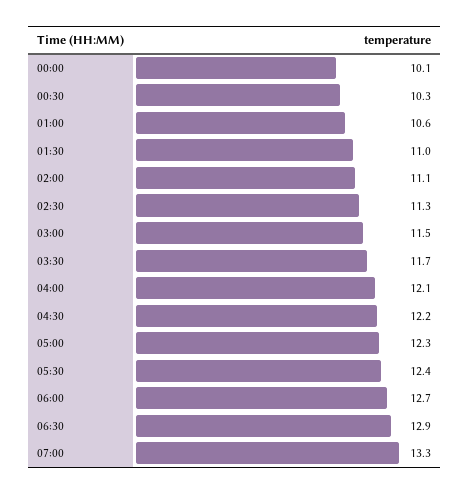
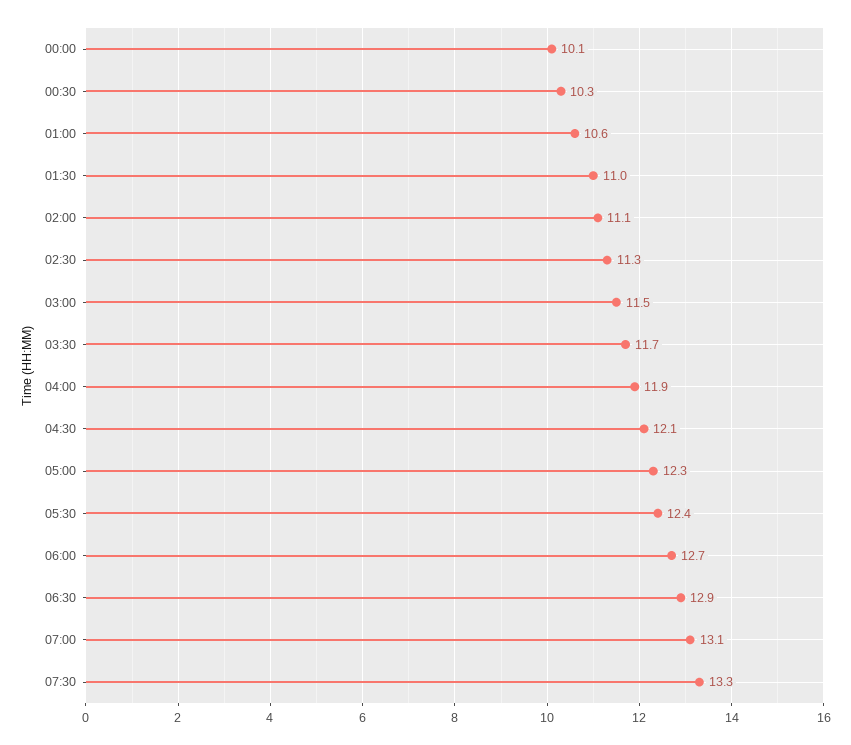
04:00: 12.1 -> 11.9
04:30: 12.2 -> 12.1
07:00: 13.3 -> 13.1
07:30: none -> 13.3

